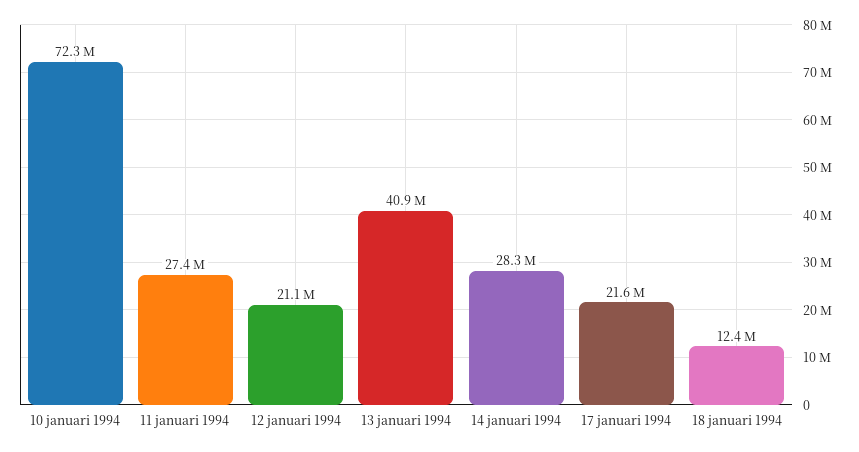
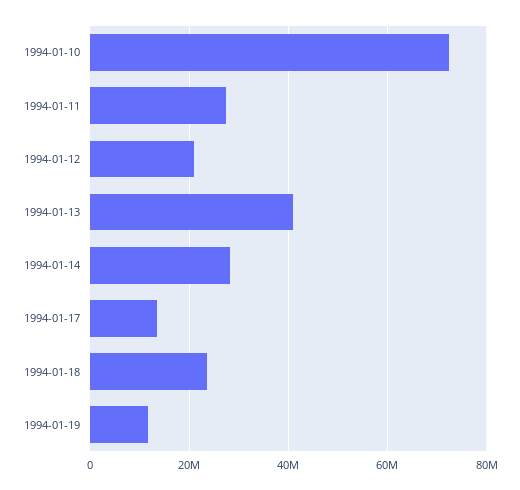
17 januari 1994: 21600000 -> 14000000
18 januari 1994: 12400000 -> 24000000
1994-01-19: none -> 12000000

